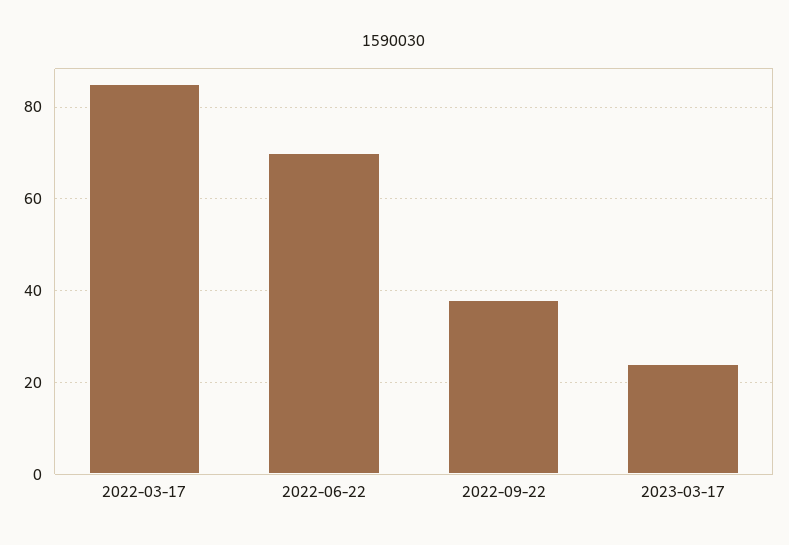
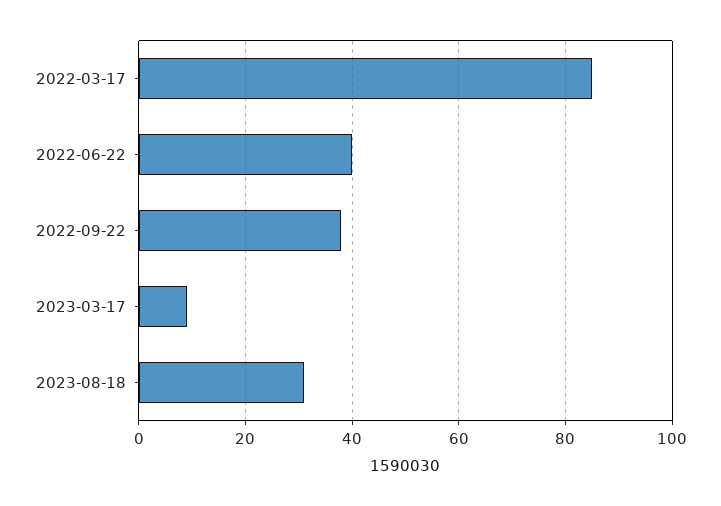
2022-06-22: 70 -> 40
2023-03-17: 25 -> 10
2023-08-18: none -> 30

